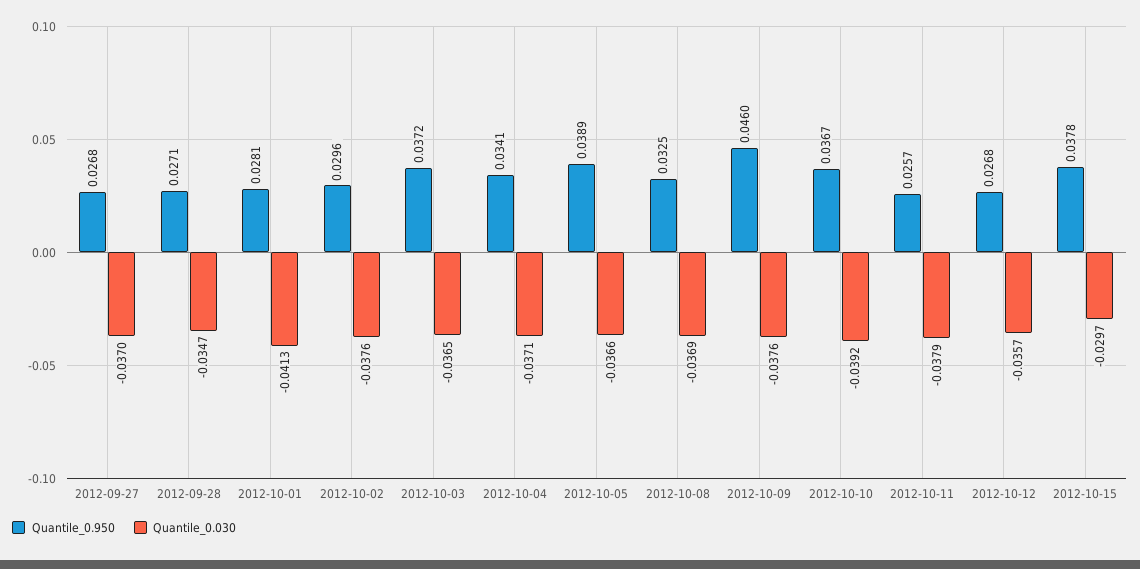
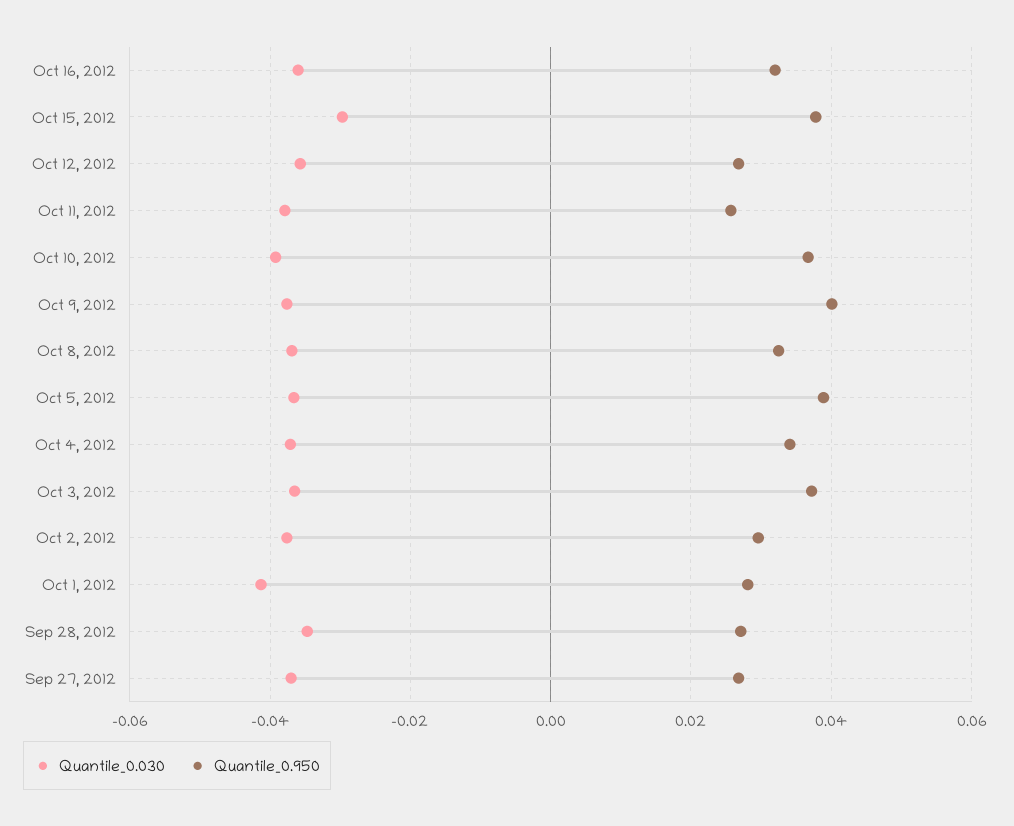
Quantile_0.950, 2012-10-09: 0.046 -> 0.04
Quantile_0.030, Oct 16, 2012: none -> -0.036
Quantile_0.950, Oct 16, 2012: none -> 0.032

